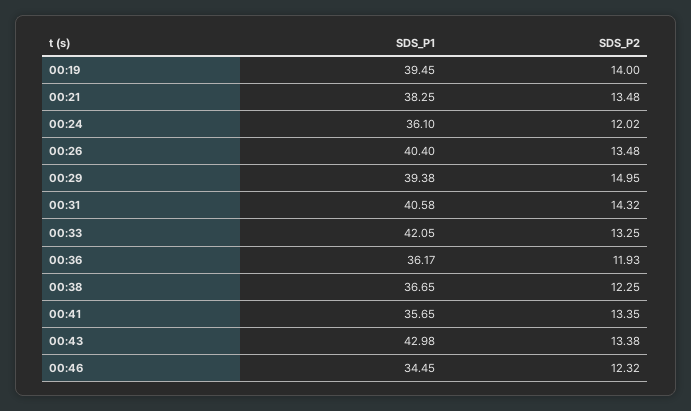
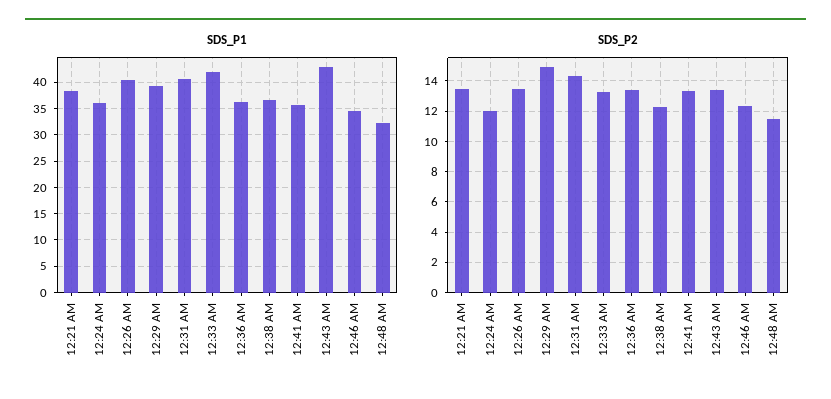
SDS_P1, 00:19: 39.45 -> none
SDS_P2, 00:19: 14 -> none
SDS_P2, 00:36: 11.93 -> 13.5
SDS_P1, 12:48 AM: none -> 32.5
SDS_P2, 12:48 AM: none -> 11.5

